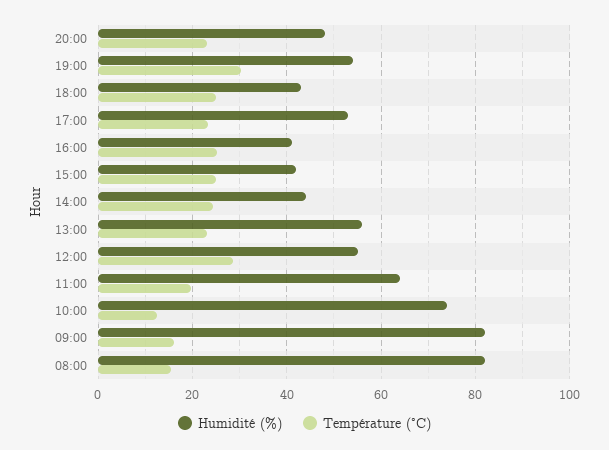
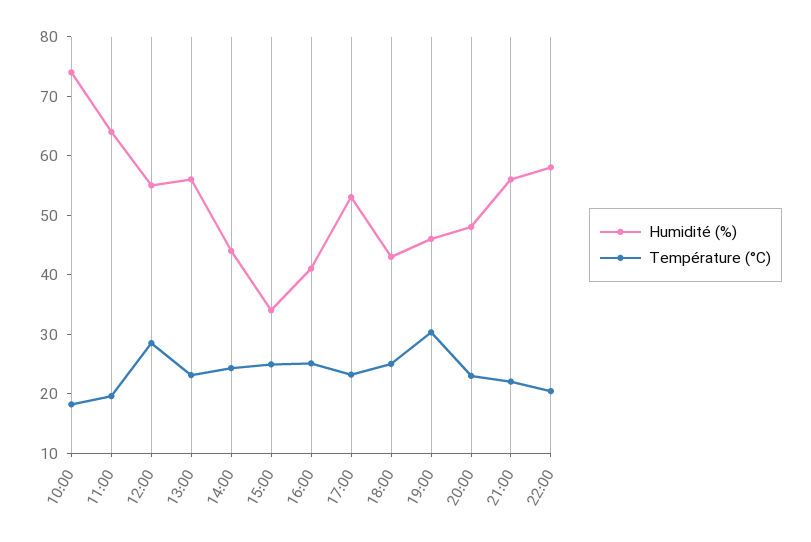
Humidité (%), 19:00: 54 -> 46
Humidité (%), 15:00: 42 -> 34
Température (°C), 10:00: 12 -> 18
Humidité (%), 09:00: 82 -> none
Température (°C), 09:00: 16 -> none
Humidité (%), 08:00: 82 -> none
Température (°C), 08:00: 16 -> none
Humidité (%), 21:00: none -> 56
Température (°C), 21:00: none -> 22
Humidité (%), 22:00: none -> 58
Température (°C), 22:00: none -> 20

